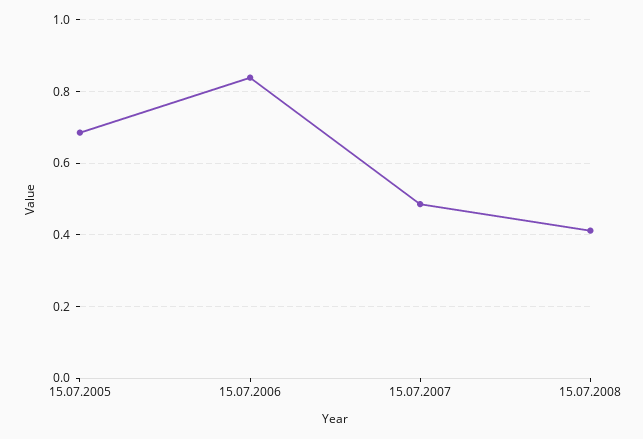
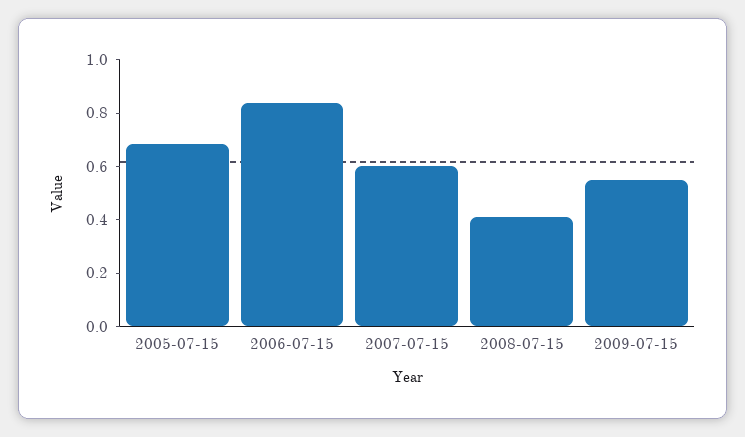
15.07.2007: 0.48 -> 0.6
2009-07-15: none -> 0.55

